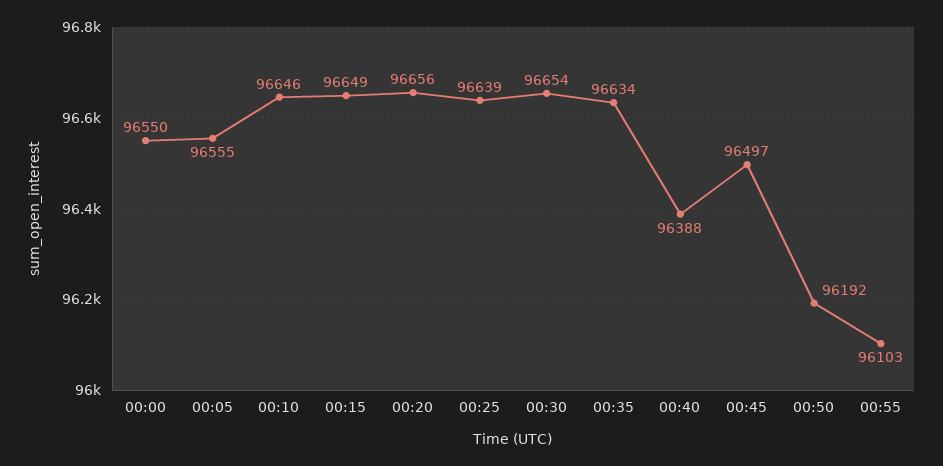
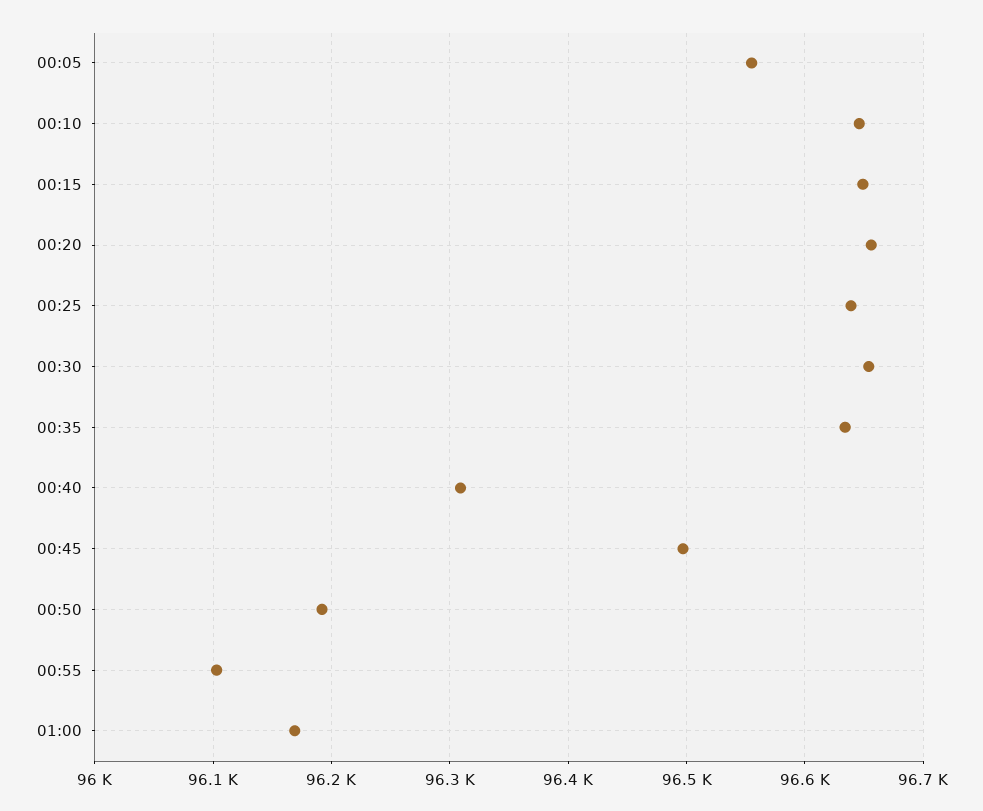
00:00: 96550 -> none
00:40: 96388 -> 96310
01:00: none -> 96170

